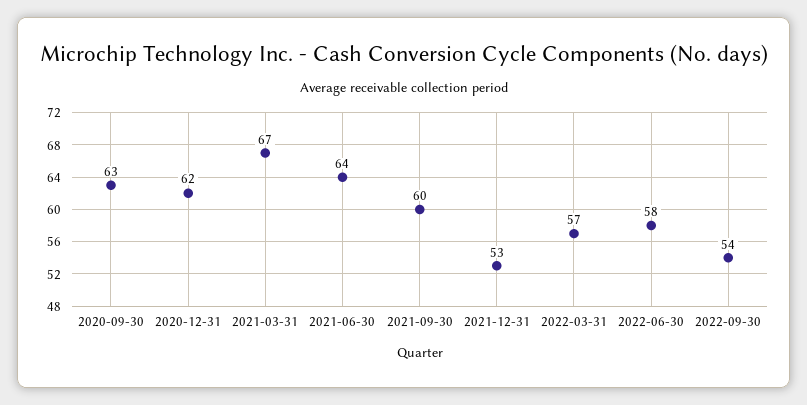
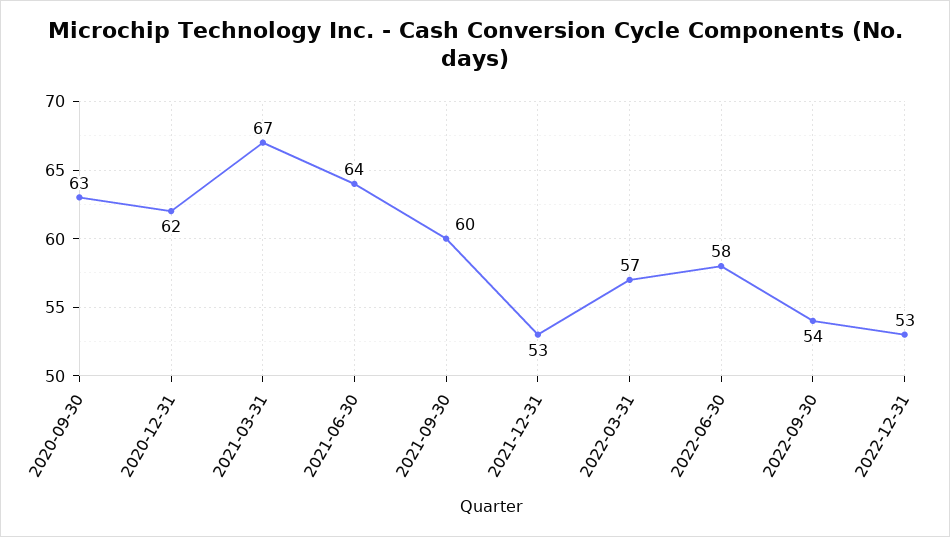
2022-12-31: none -> 53

